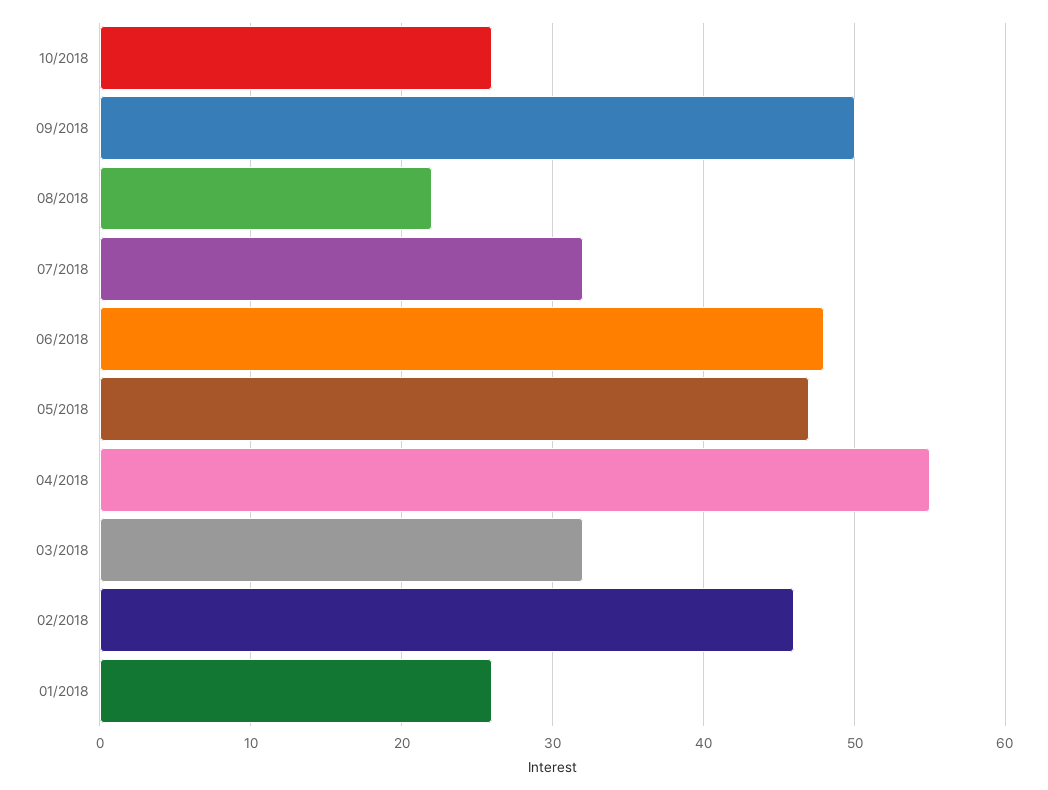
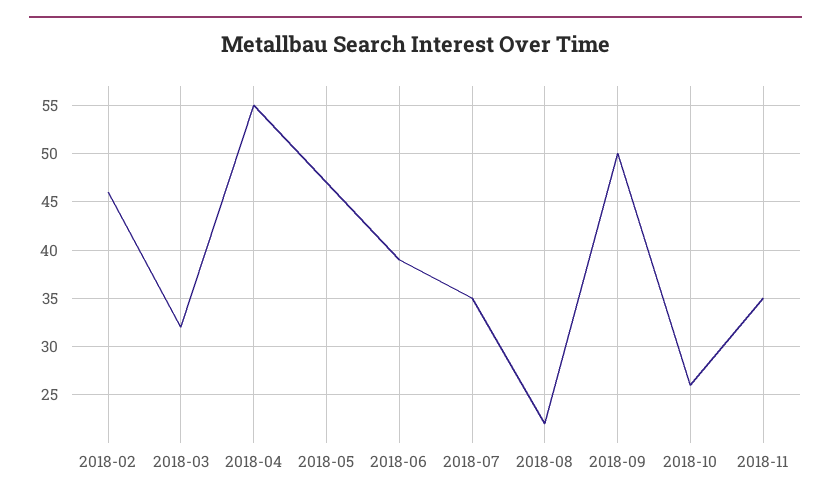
07/2018: 32 -> 35
06/2018: 48 -> 39
01/2018: 26 -> none
2018-11: none -> 35

